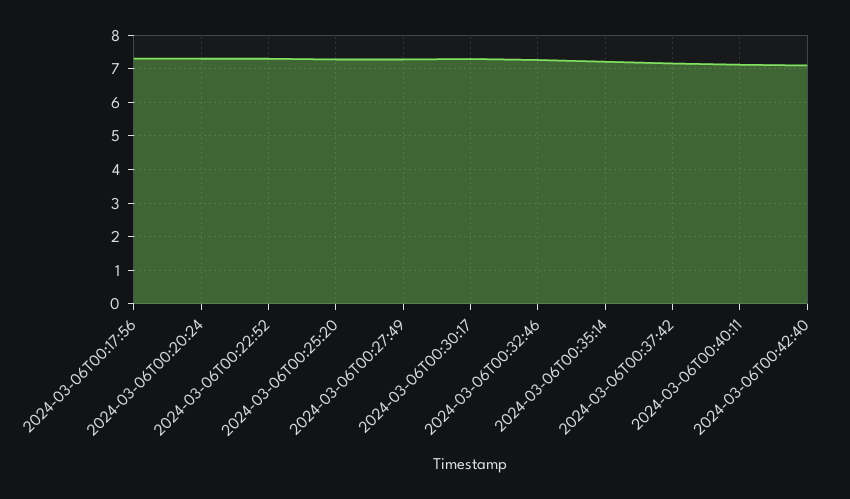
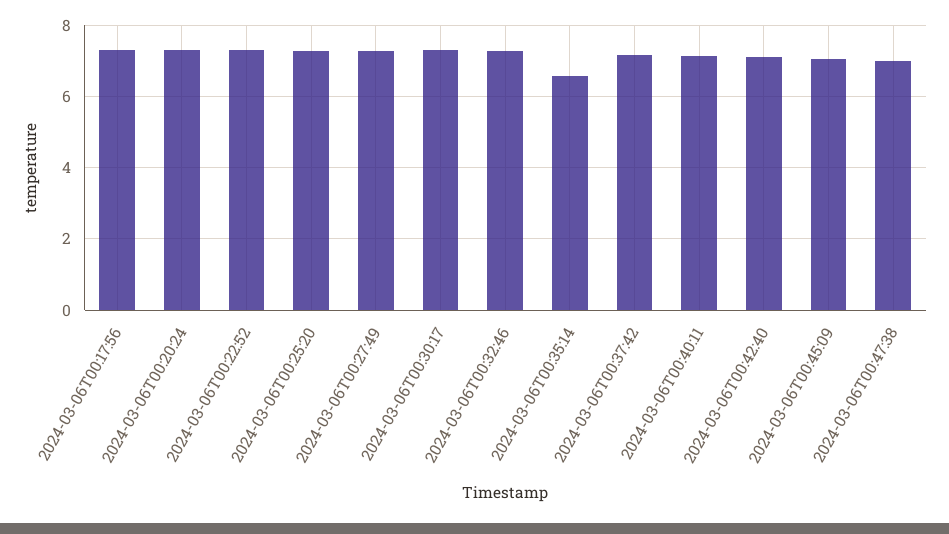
2024-03-06T00:35:14: 7.2 -> 6.6
2024-03-06T00:45:09: none -> 7
2024-03-06T00:47:38: none -> 7

